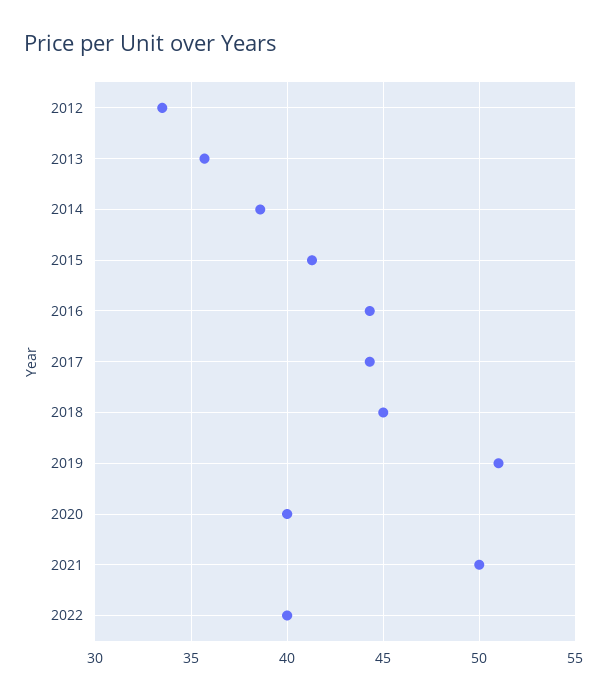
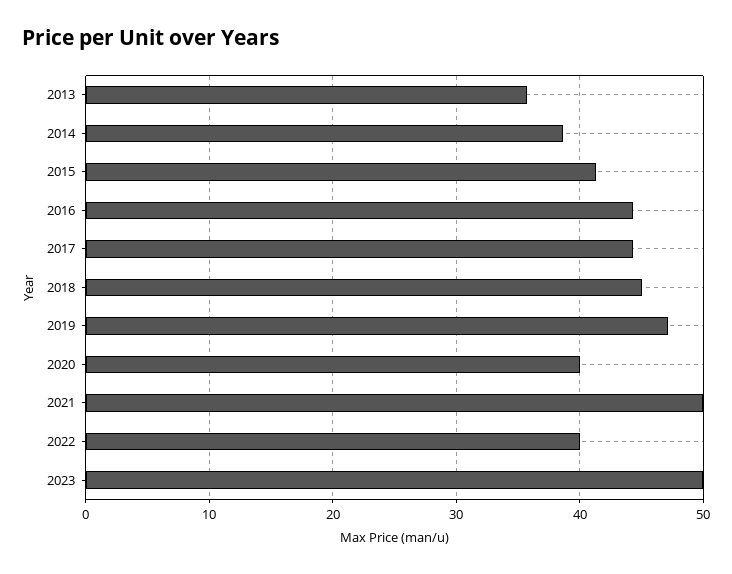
2012: 33.5 -> none
2019: 51 -> 47
2023: none -> 50

